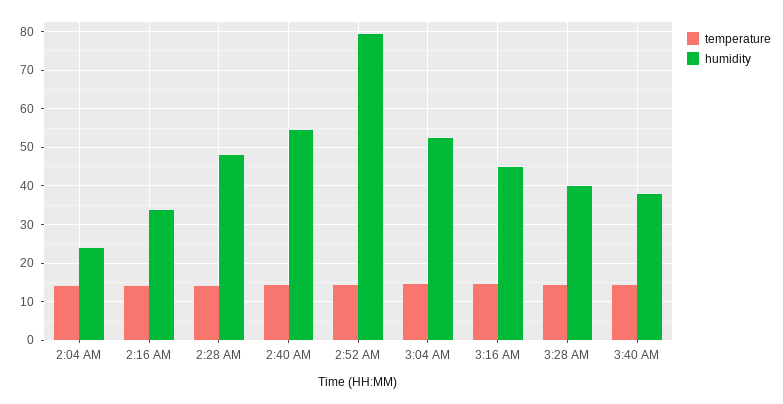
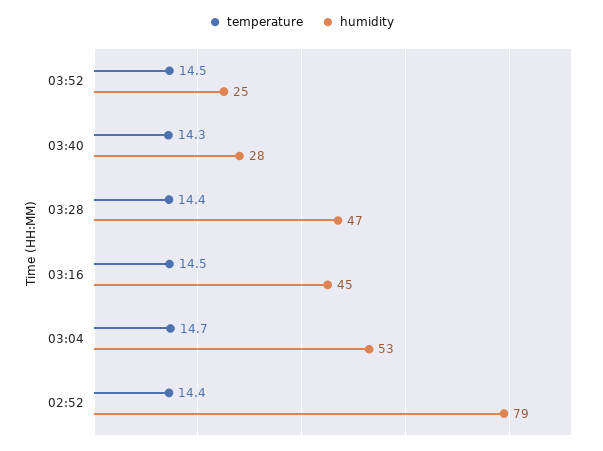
temperature, 2:04 AM: 14 -> none
humidity, 2:04 AM: 24 -> none
temperature, 2:16 AM: 14 -> none
humidity, 2:16 AM: 34 -> none
temperature, 2:28 AM: 14 -> none
humidity, 2:28 AM: 48 -> none
temperature, 2:40 AM: 14 -> none
humidity, 2:40 AM: 54 -> none
humidity, 3:28 AM: 40 -> 47
humidity, 3:40 AM: 38 -> 28
temperature, 03:52: none -> 14.5
humidity, 03:52: none -> 25

